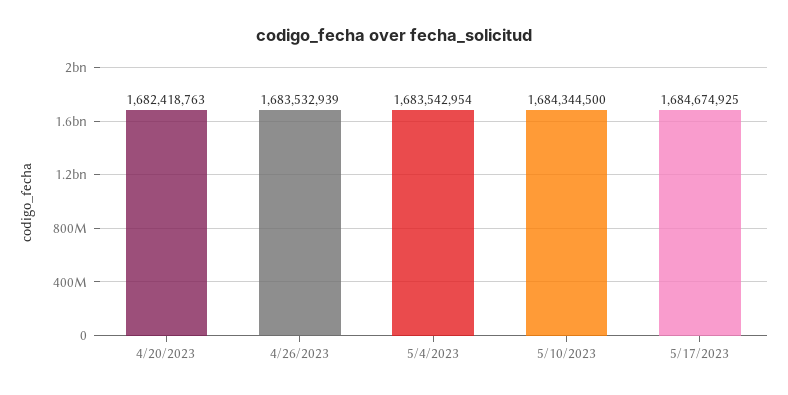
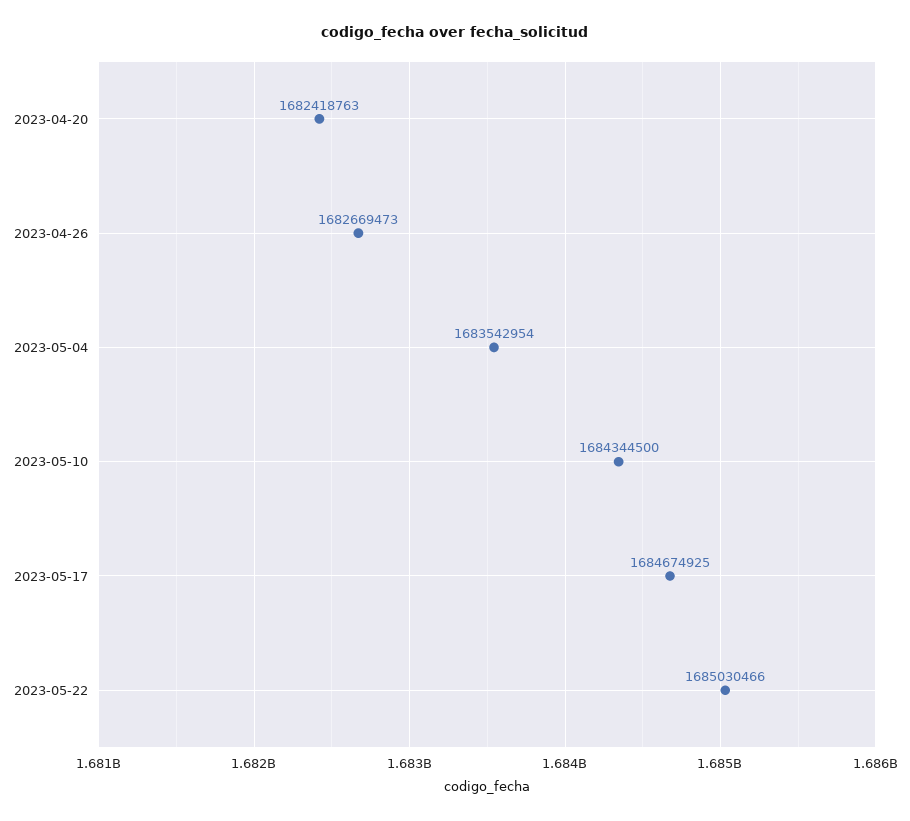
4/26/2023: 1683532939 -> 1682669473
2023-05-22: none -> 1685030466

